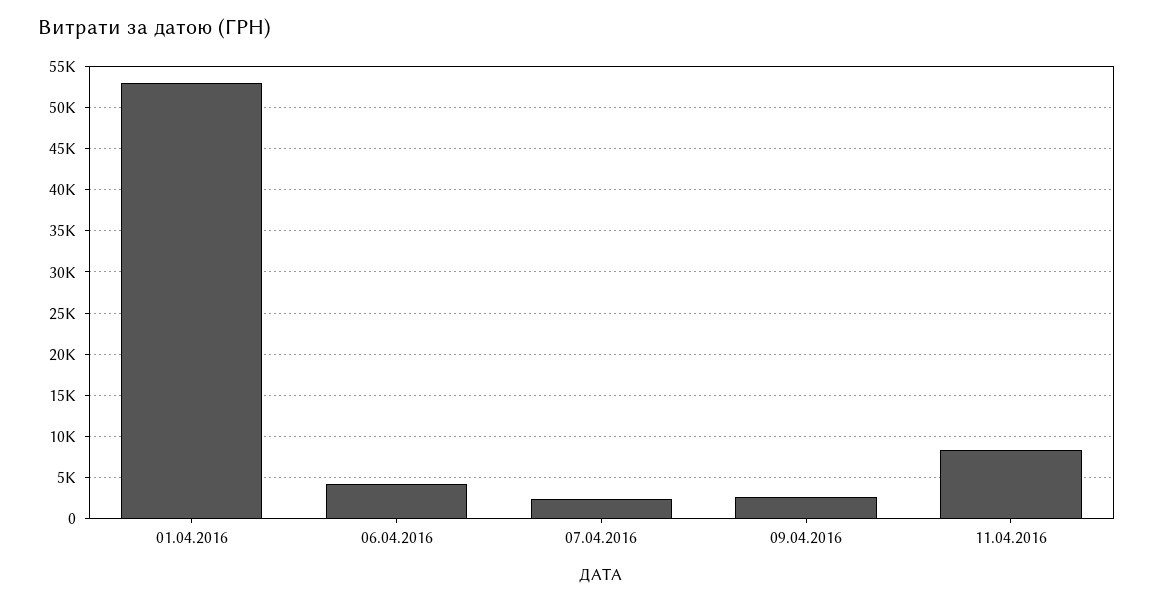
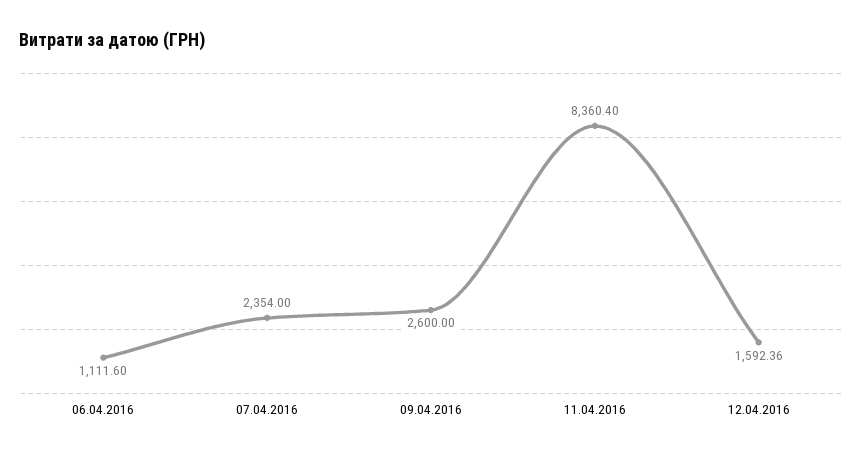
01.04.2016: 53000 -> none
06.04.2016: 4000 -> 1111.6
12.04.2016: none -> 1592.36

